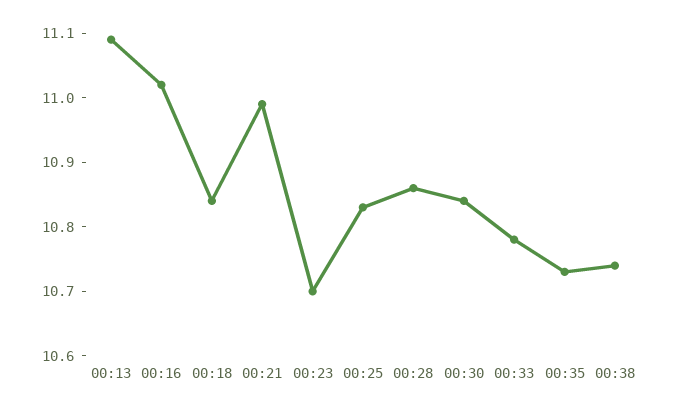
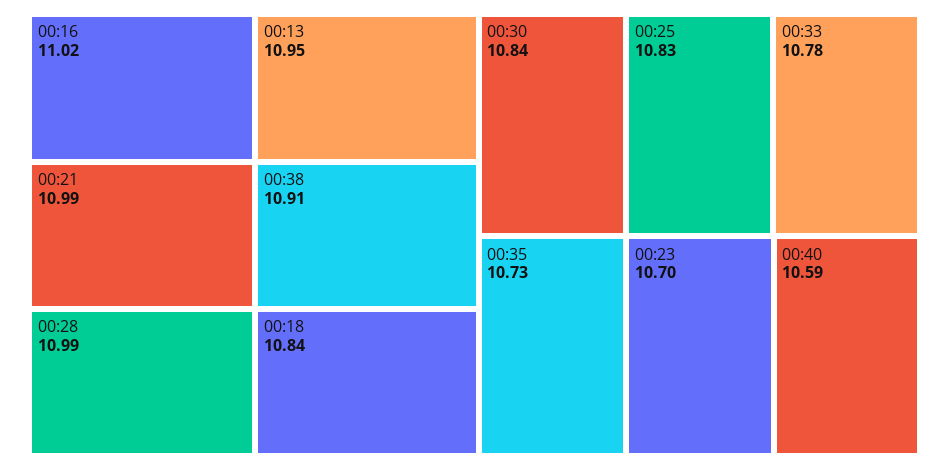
00:13: 11.1 -> 10.95
00:28: 10.85 -> 10.99
00:38: 10.75 -> 10.91
00:40: none -> 10.59

